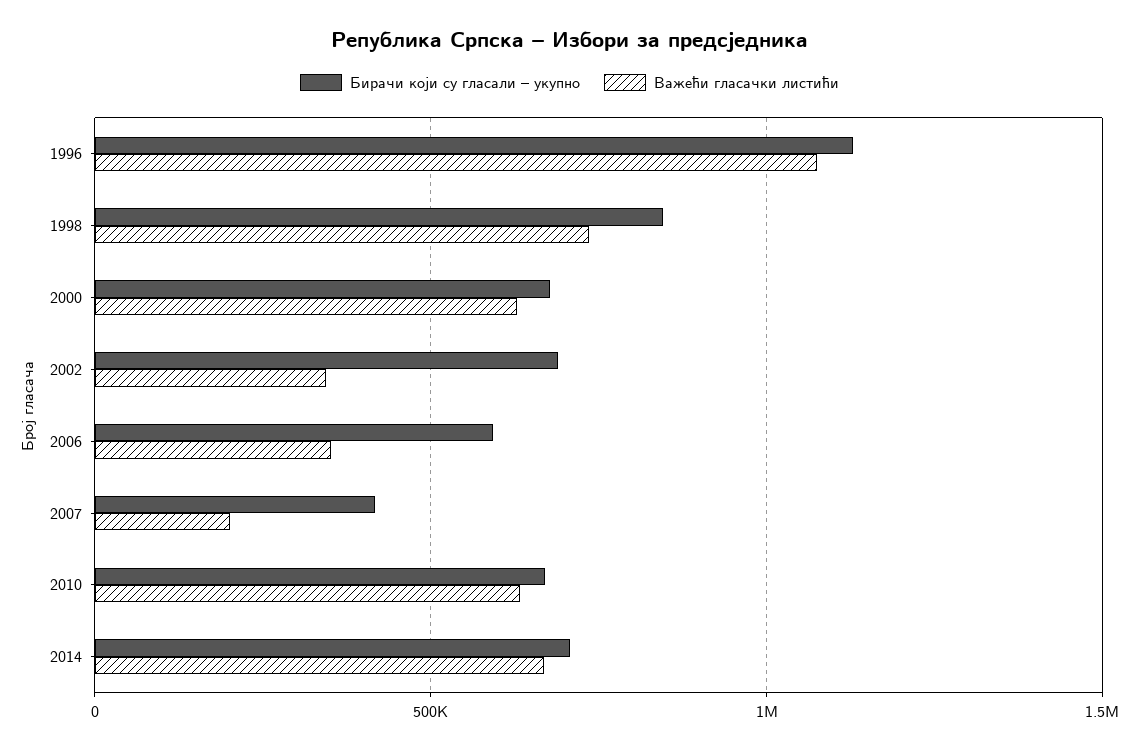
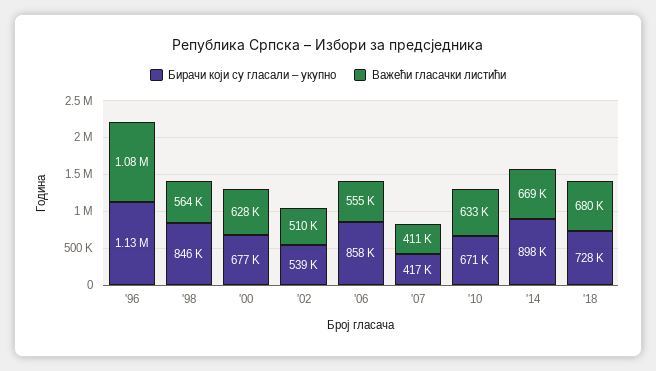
Важећи гласачки листићи, 1998: 750000 -> 564000
Бирачи који су гласали – укупно, 2002: 700000 -> 539000
Важећи гласачки листићи, 2002: 350000 -> 510000
Бирачи који су гласали – укупно, 2006: 600000 -> 858000
Важећи гласачки листићи, 2006: 350000 -> 555000
Важећи гласачки листићи, 2007: 200000 -> 411000
Бирачи који су гласали – укупно, 2014: 700000 -> 898000
Бирачи који су гласали – укупно, '18: none -> 728000
Важећи гласачки листићи, '18: none -> 680000

